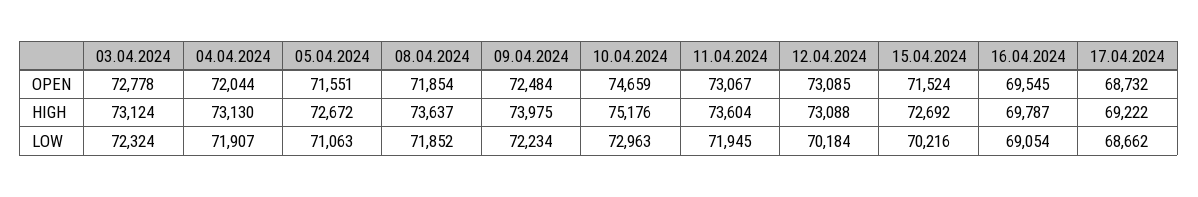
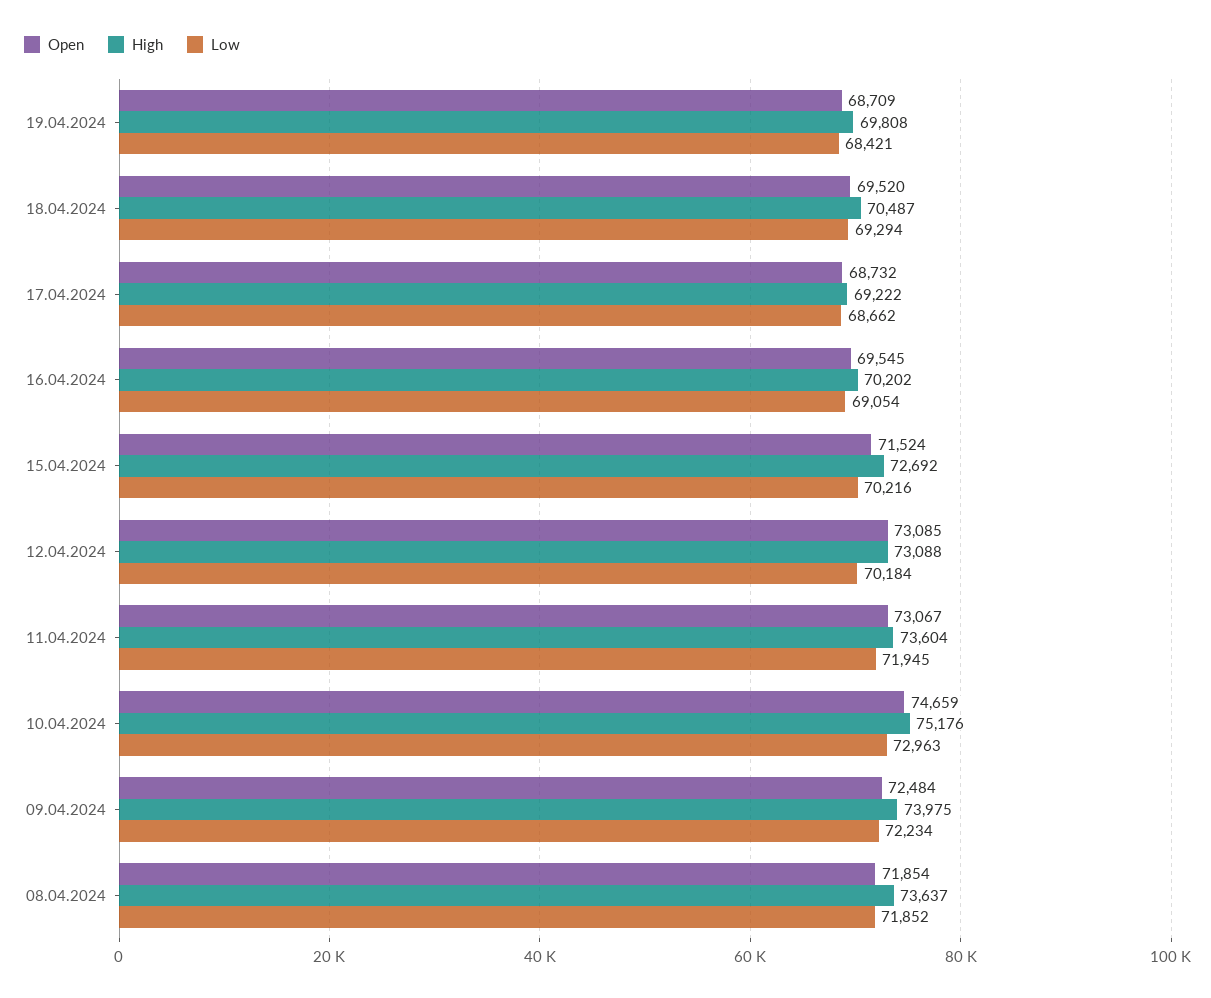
OPEN, 03.04.2024: 72778 -> none
OPEN, 04.04.2024: 72044 -> none
OPEN, 05.04.2024: 71551 -> none
HIGH, 03.04.2024: 73124 -> none
HIGH, 04.04.2024: 73130 -> none
HIGH, 05.04.2024: 72672 -> none
HIGH, 16.04.2024: 69787 -> 70202
LOW, 03.04.2024: 72324 -> none
LOW, 04.04.2024: 71907 -> none
LOW, 05.04.2024: 71063 -> none
OPEN, 19.04.2024: none -> 68709
HIGH, 19.04.2024: none -> 69808
LOW, 19.04.2024: none -> 68421
OPEN, 18.04.2024: none -> 69520
HIGH, 18.04.2024: none -> 70487
LOW, 18.04.2024: none -> 69294

